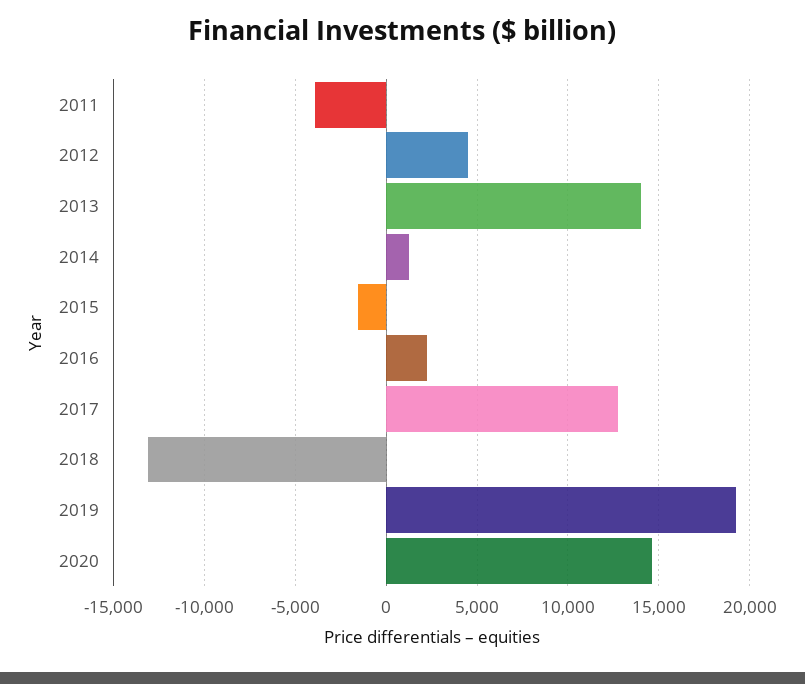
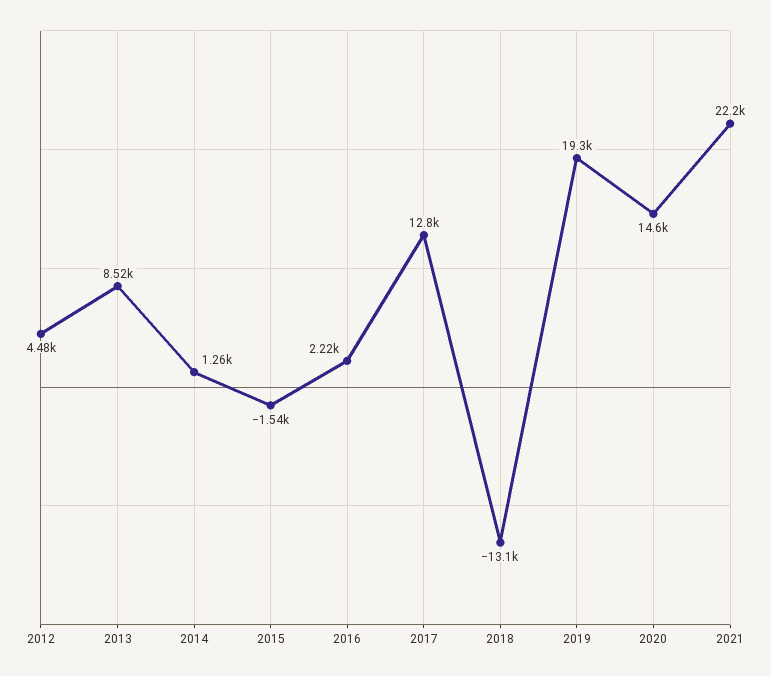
2011: -4000 -> none
2013: 14000 -> 8520
2021: none -> 22200

